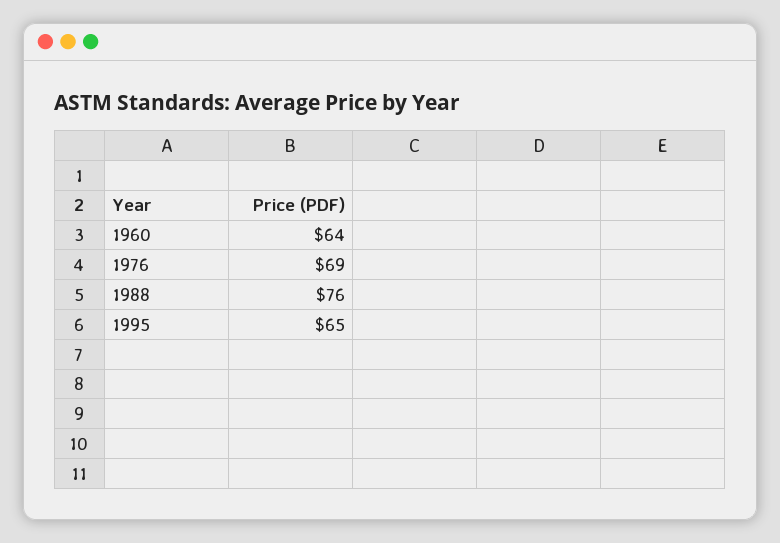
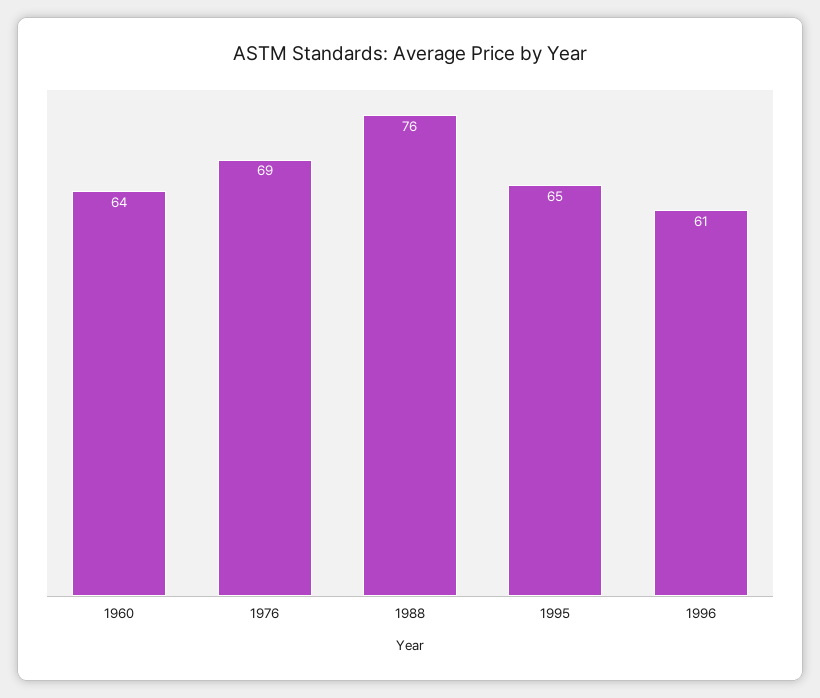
1996: none -> 61

